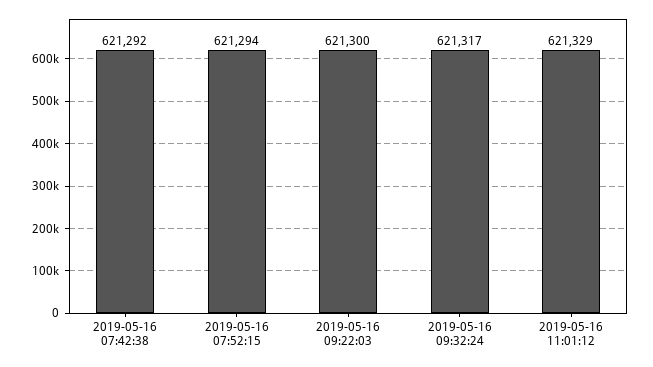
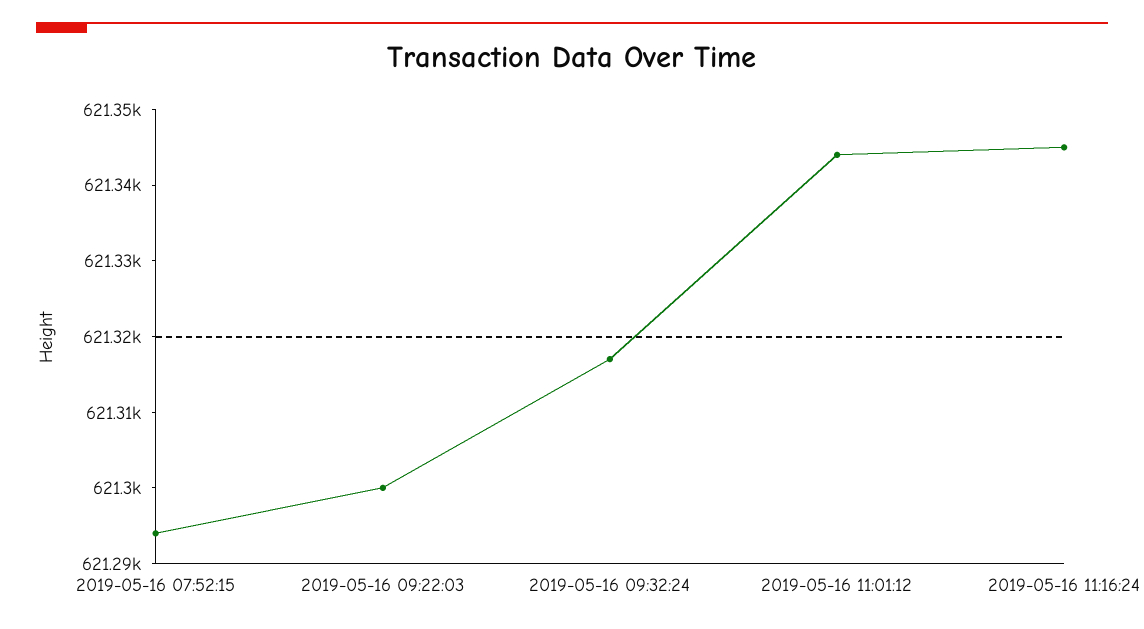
2019-05-16 07:42:38: 621292 -> none
2019-05-16 11:01:12: 621329 -> 621345
2019-05-16 11:16:24: none -> 621345

